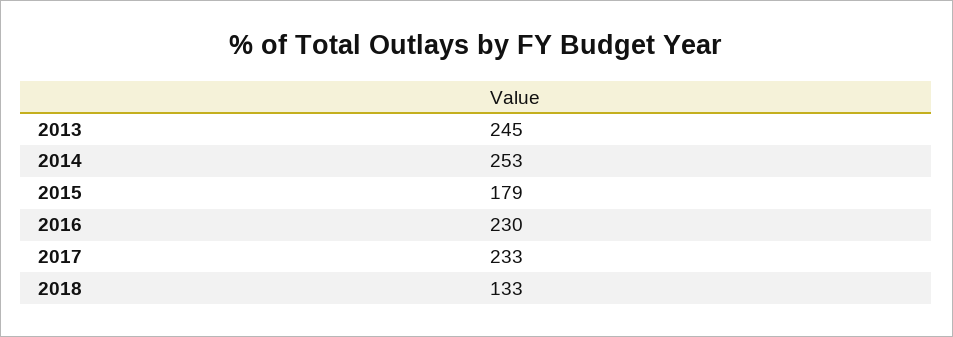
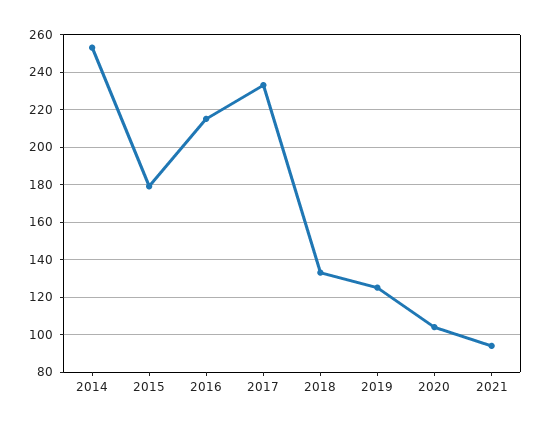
2013: 245 -> none
2016: 230 -> 215
2019: none -> 125
2020: none -> 105
2021: none -> 95

